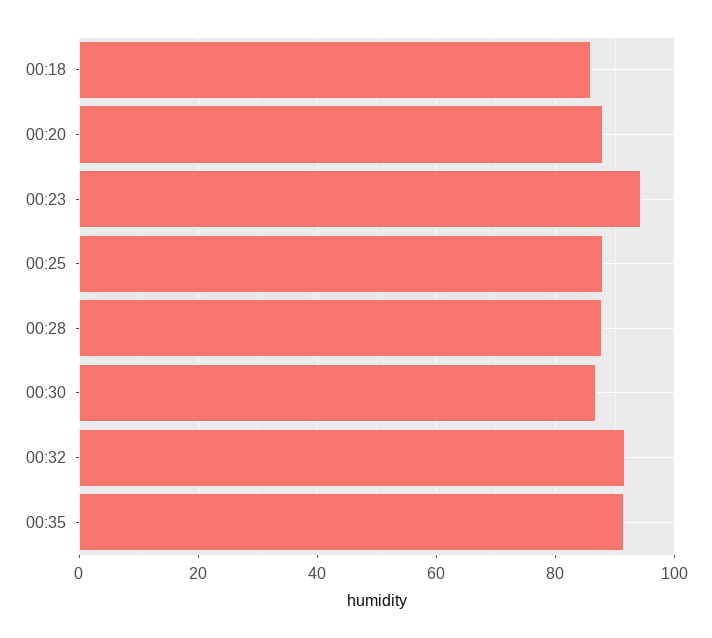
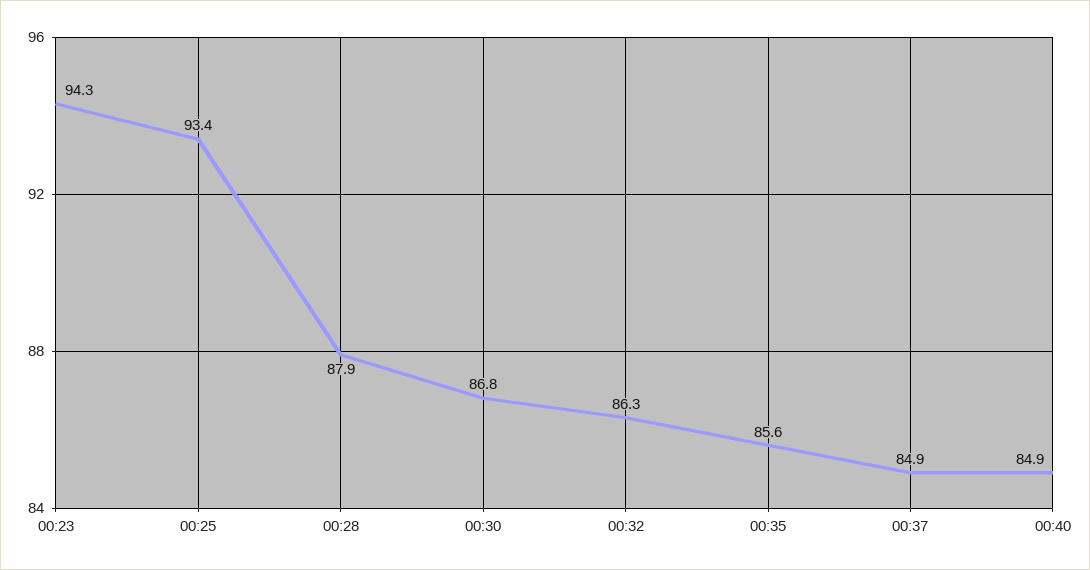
00:18: 86 -> none
00:20: 88 -> none
00:25: 88 -> 93.4
00:32: 92 -> 86.3
00:35: 92 -> 85.6
00:37: none -> 84.9
00:40: none -> 84.9

